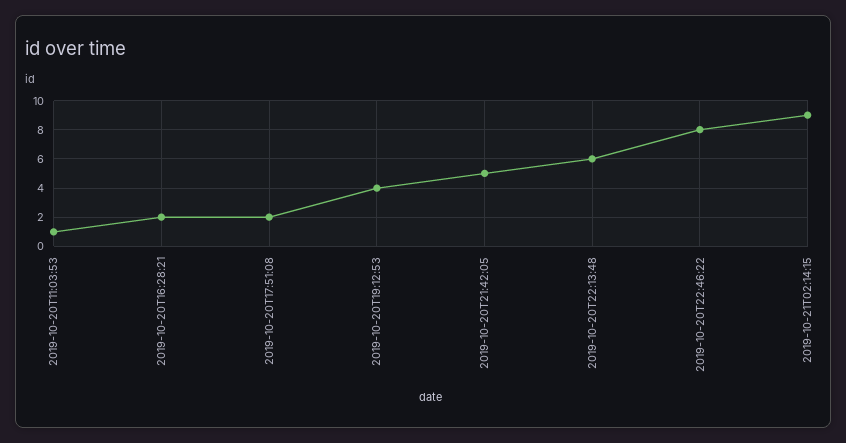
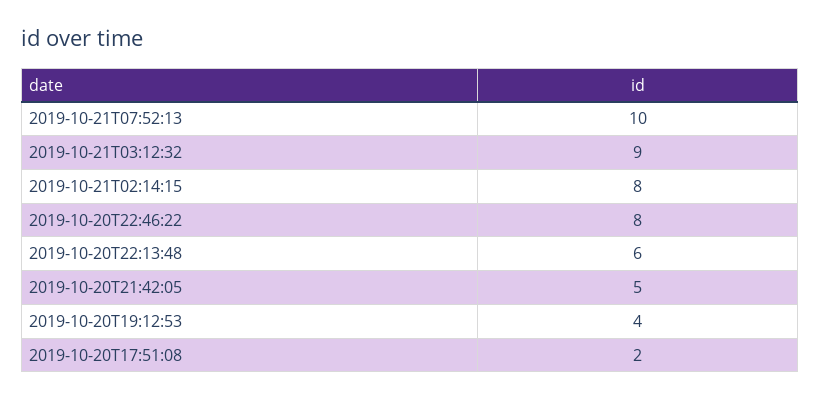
2019-10-20T11:03:53: 1 -> none
2019-10-20T16:28:21: 2 -> none
2019-10-21T02:14:15: 9 -> 8
2019-10-21T07:52:13: none -> 10
2019-10-21T03:12:32: none -> 9

